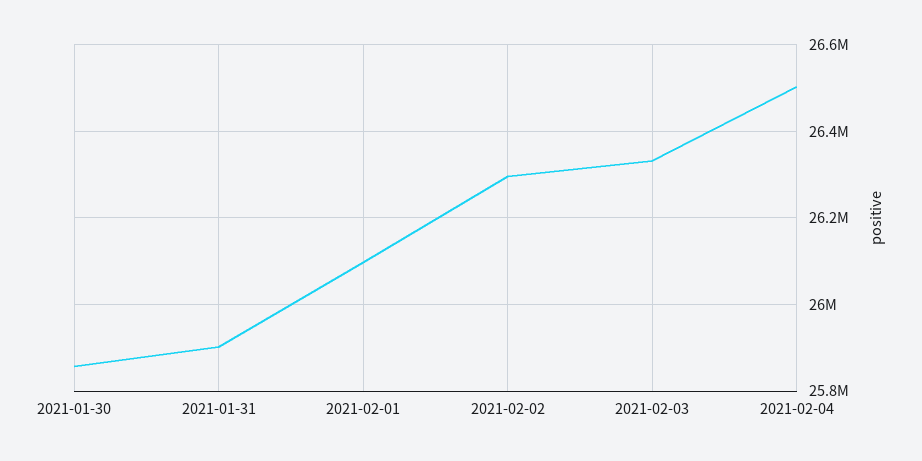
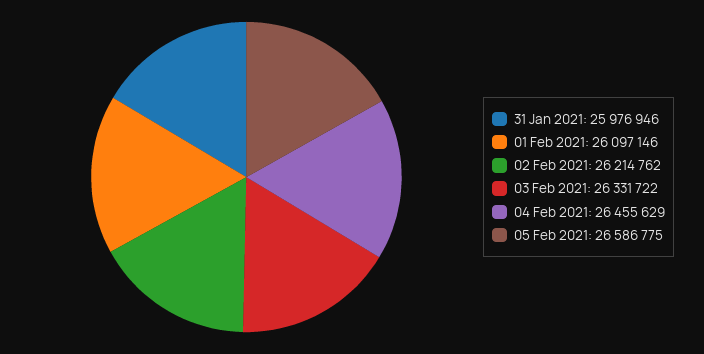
2021-01-30: 25860000 -> none
2021-01-31: 25900000 -> 25976946
2021-02-02: 26300000 -> 26214762
2021-02-04: 26500000 -> 26455629
05 Feb 2021: none -> 26586775

